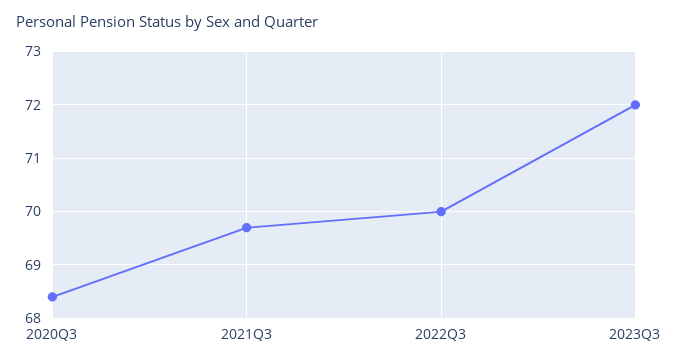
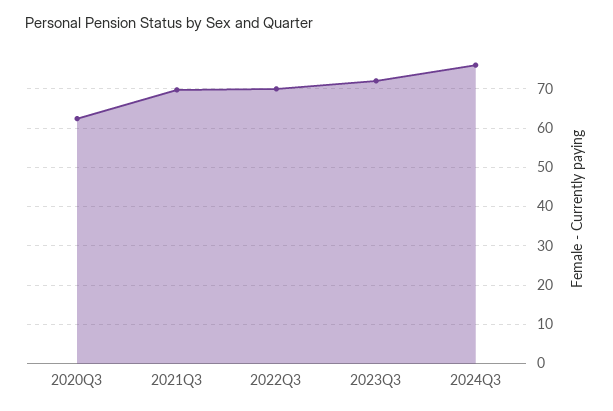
2020Q3: 68.5 -> 62
2024Q3: none -> 76

